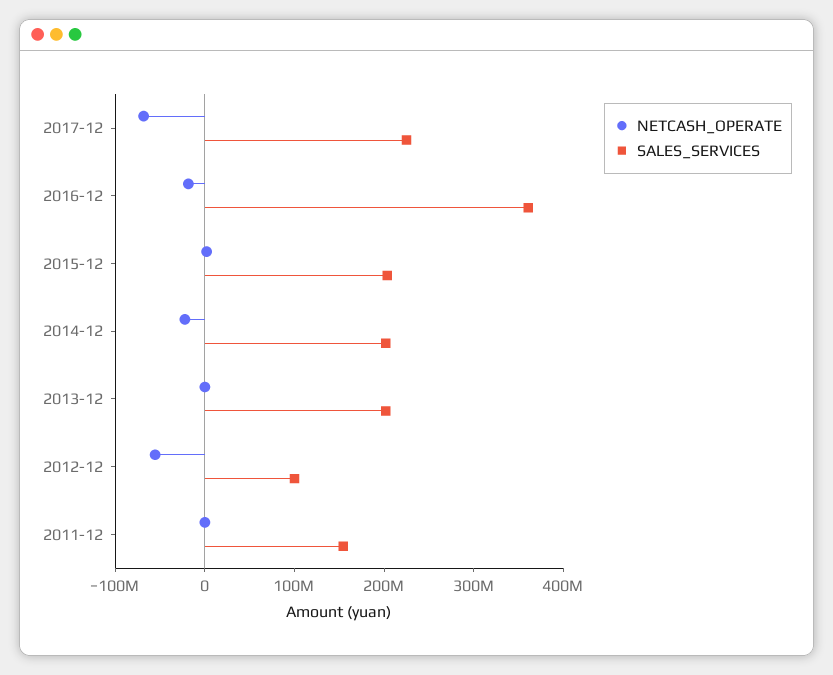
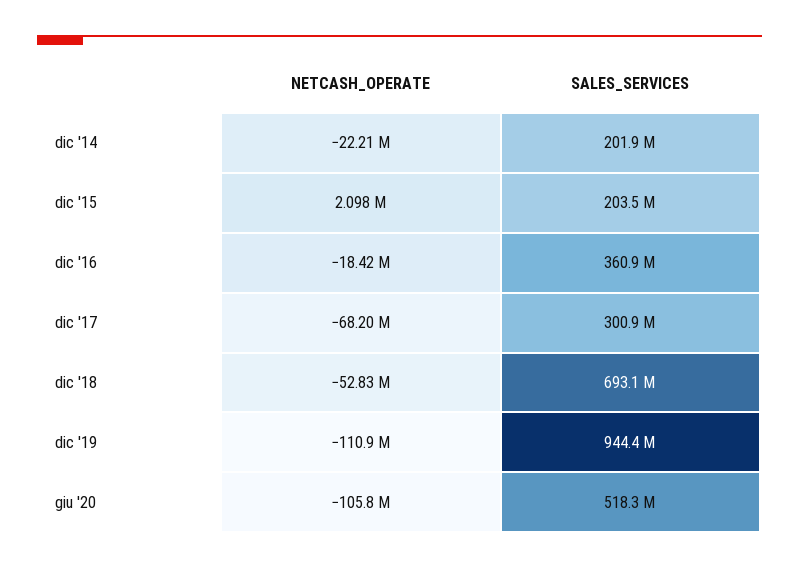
SALES_SERVICES, 2017-12: 220000000 -> 300900000
NETCASH_OPERATE, 2013-12: 0 -> none
SALES_SERVICES, 2013-12: 200000000 -> none
NETCASH_OPERATE, 2012-12: -60000000 -> none
SALES_SERVICES, 2012-12: 100000000 -> none
NETCASH_OPERATE, 2011-12: 0 -> none
SALES_SERVICES, 2011-12: 160000000 -> none
NETCASH_OPERATE, dic '18: none -> -52830000
SALES_SERVICES, dic '18: none -> 693100000
NETCASH_OPERATE, dic '19: none -> -110900000
SALES_SERVICES, dic '19: none -> 944400000
NETCASH_OPERATE, giu '20: none -> -105800000
SALES_SERVICES, giu '20: none -> 518300000

